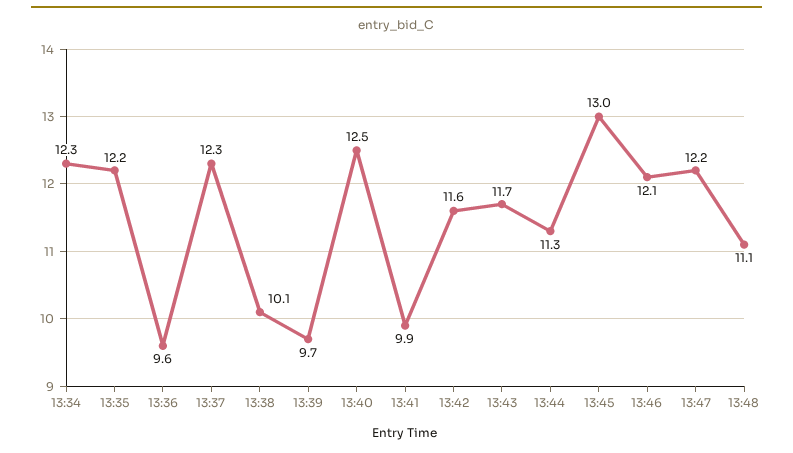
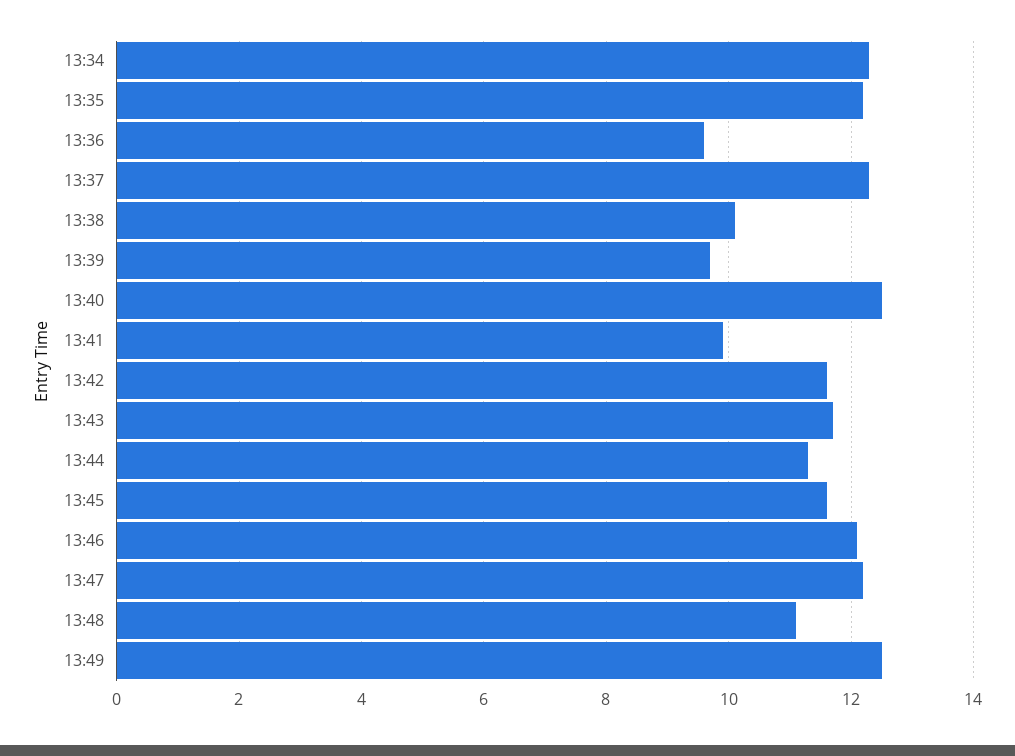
13:45: 13 -> 11.5
13:49: none -> 12.5

